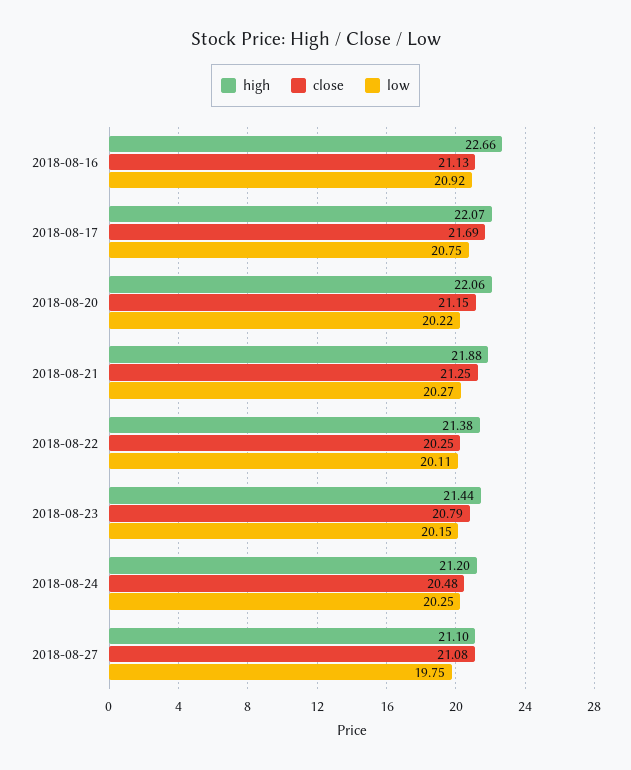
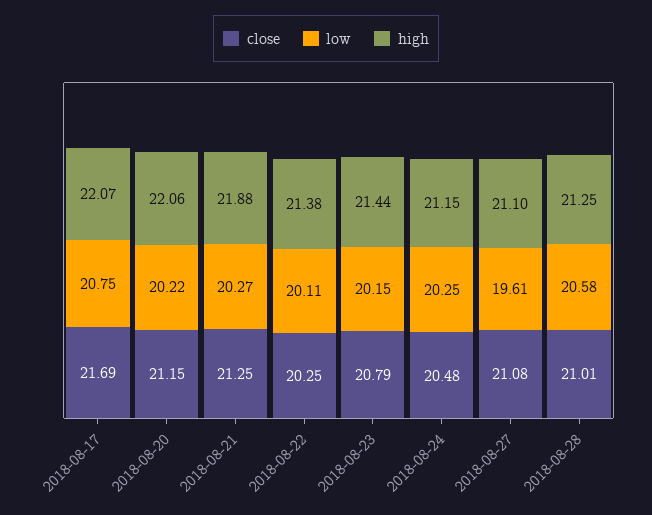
high, 2018-08-16: 22.66 -> none
close, 2018-08-16: 21.13 -> none
low, 2018-08-16: 20.92 -> none
high, 2018-08-24: 21.2 -> 21.15
low, 2018-08-27: 19.75 -> 19.61
close, 2018-08-28: none -> 21.01
low, 2018-08-28: none -> 20.58
high, 2018-08-28: none -> 21.25

